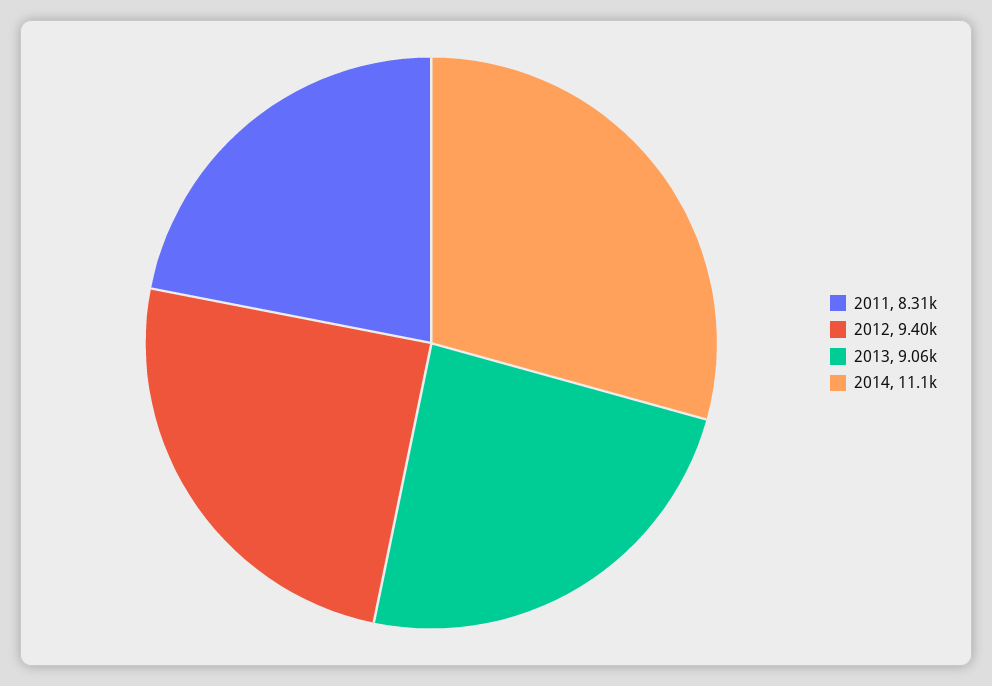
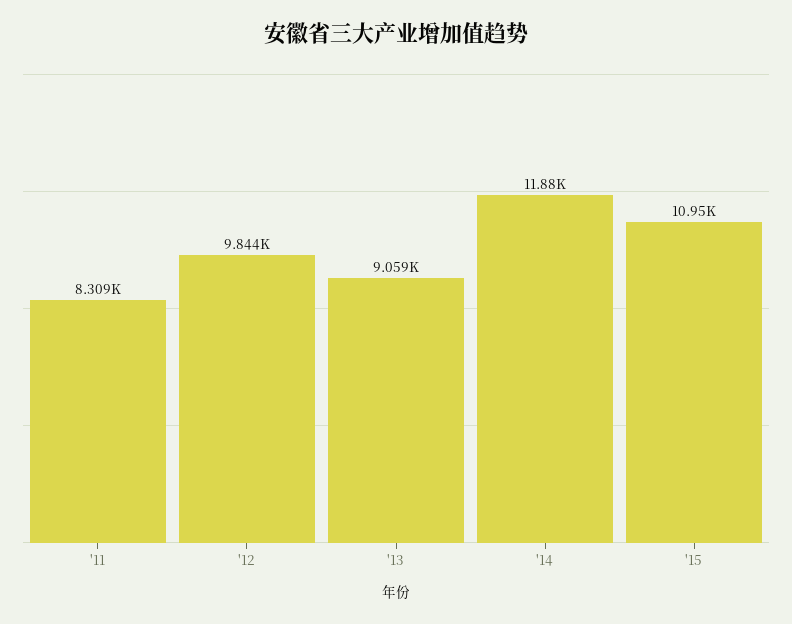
2012: 9400 -> 9844
2014: 11100 -> 11880
'15: none -> 10950

